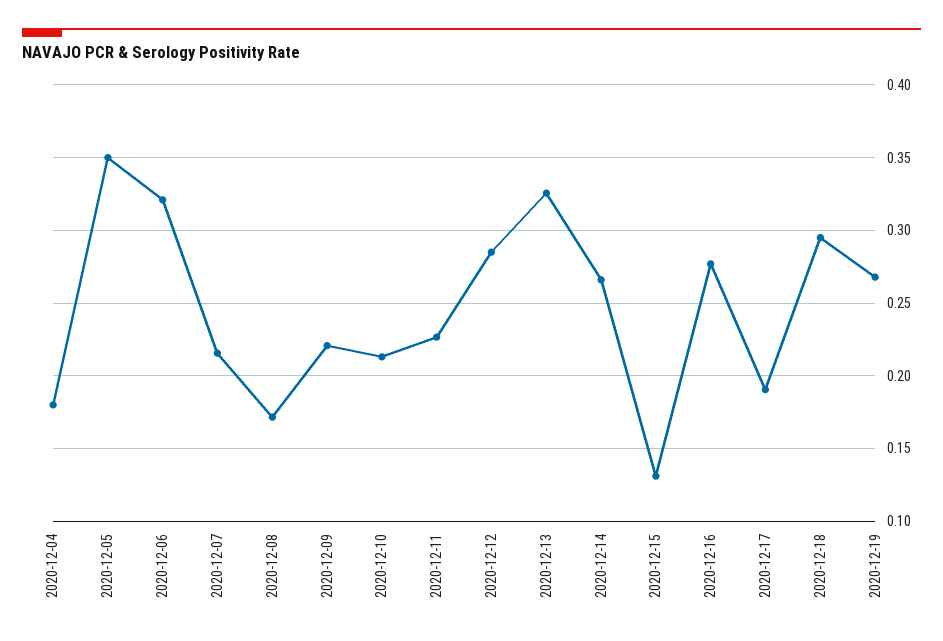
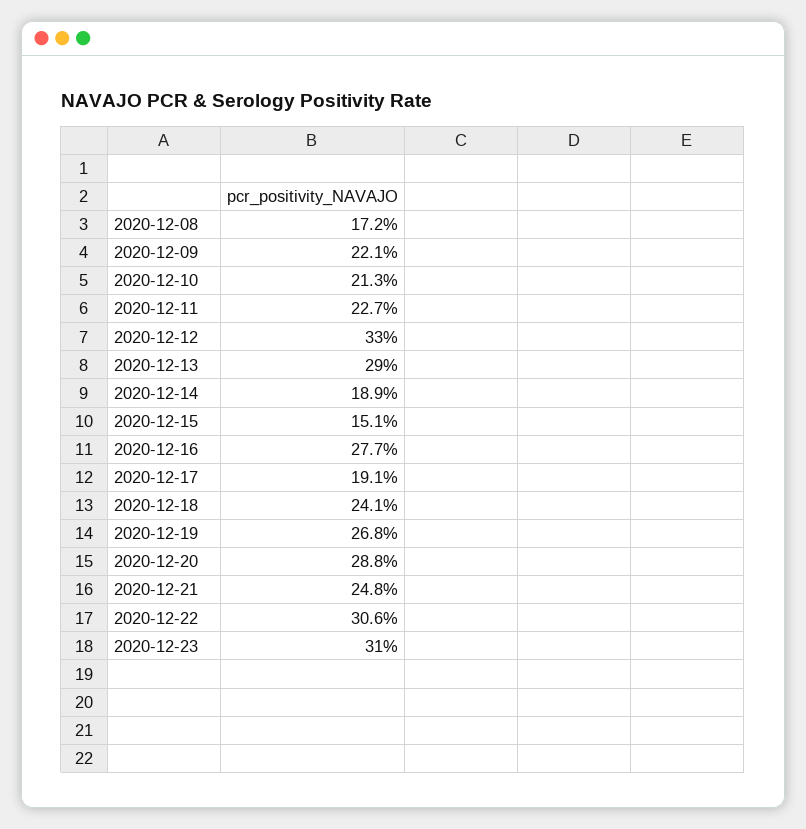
2020-12-04: 0.18 -> none
2020-12-05: 0.35 -> none
2020-12-06: 0.32 -> none
2020-12-07: 0.215 -> none
2020-12-12: 0.285 -> 0.33
2020-12-13: 0.325 -> 0.29
2020-12-14: 0.265 -> 0.189
2020-12-15: 0.13 -> 0.151
2020-12-18: 0.295 -> 0.241
2020-12-20: none -> 0.288
2020-12-21: none -> 0.248
2020-12-22: none -> 0.306
2020-12-23: none -> 0.31

